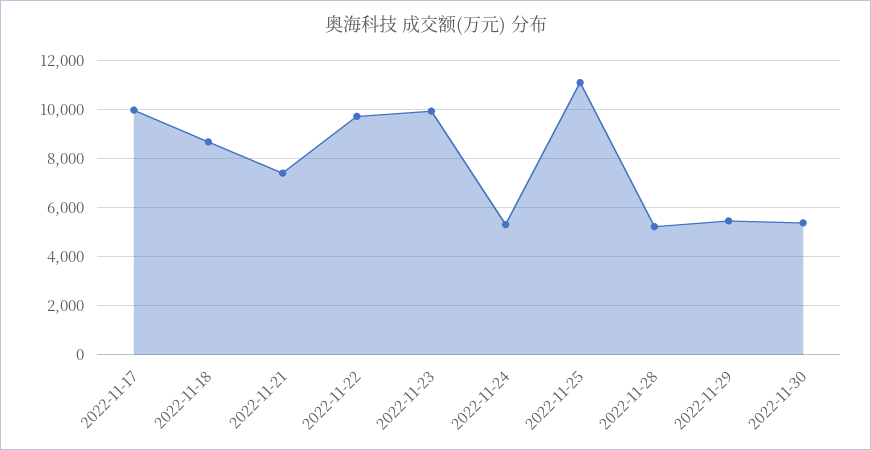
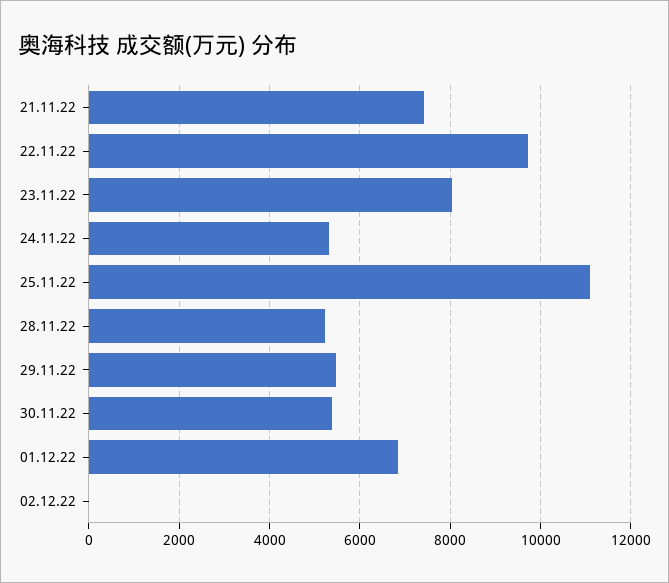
2022-11-17: 10000 -> none
2022-11-18: 8750 -> none
2022-11-23: 10000 -> 8000
01.12.22: none -> 6800
02.12.22: none -> 0

